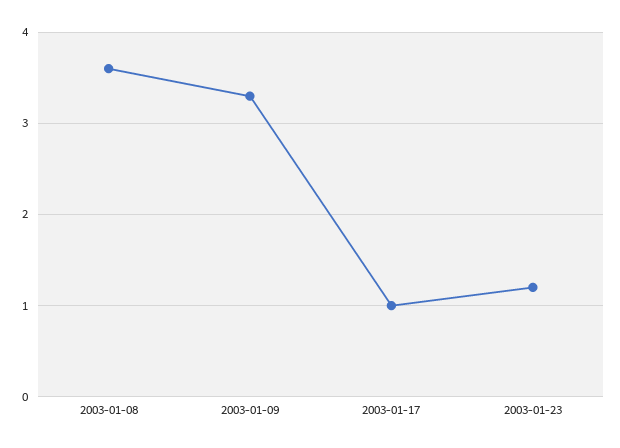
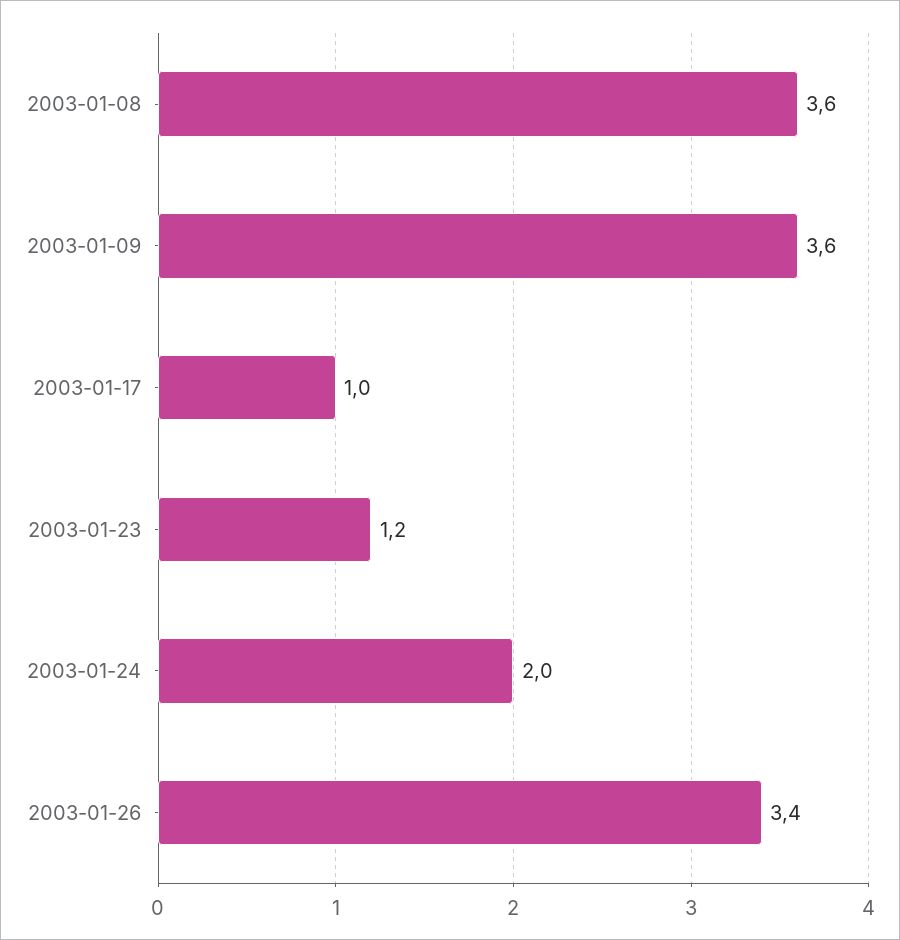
2003-01-09: 3.3 -> 3.6
2003-01-24: none -> 2
2003-01-26: none -> 3.4

